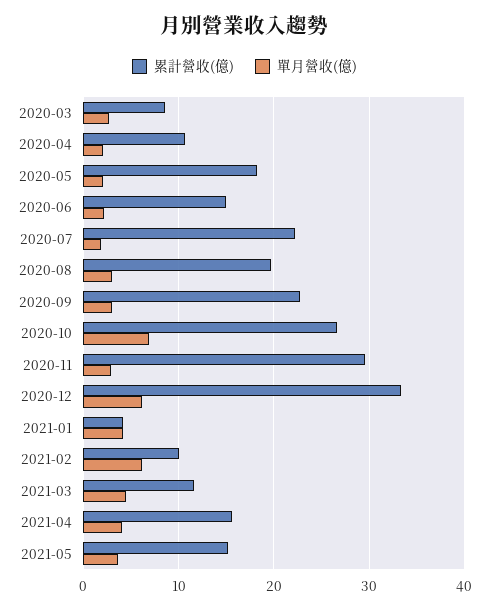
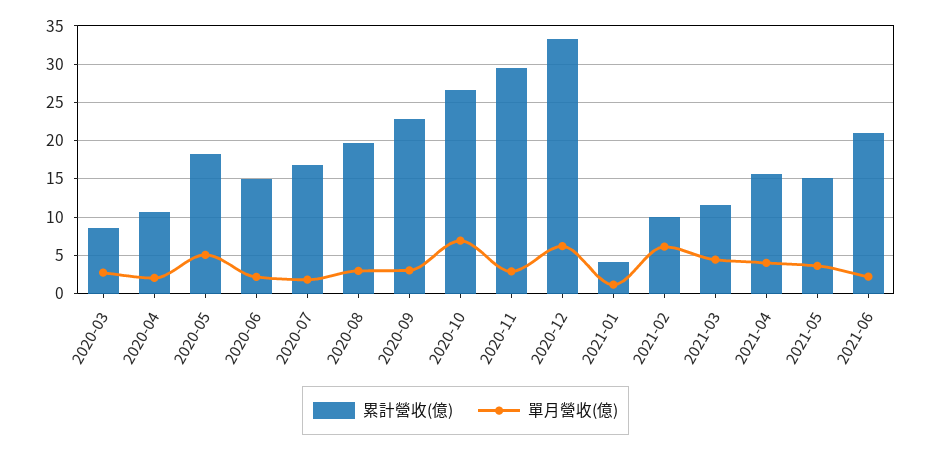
單月營收(億), 2020-05: 2 -> 5
累計營收(億), 2020-07: 22 -> 17
單月營收(億), 2021-01: 4 -> 1
累計營收(億), 2021-06: none -> 21
單月營收(億), 2021-06: none -> 2

